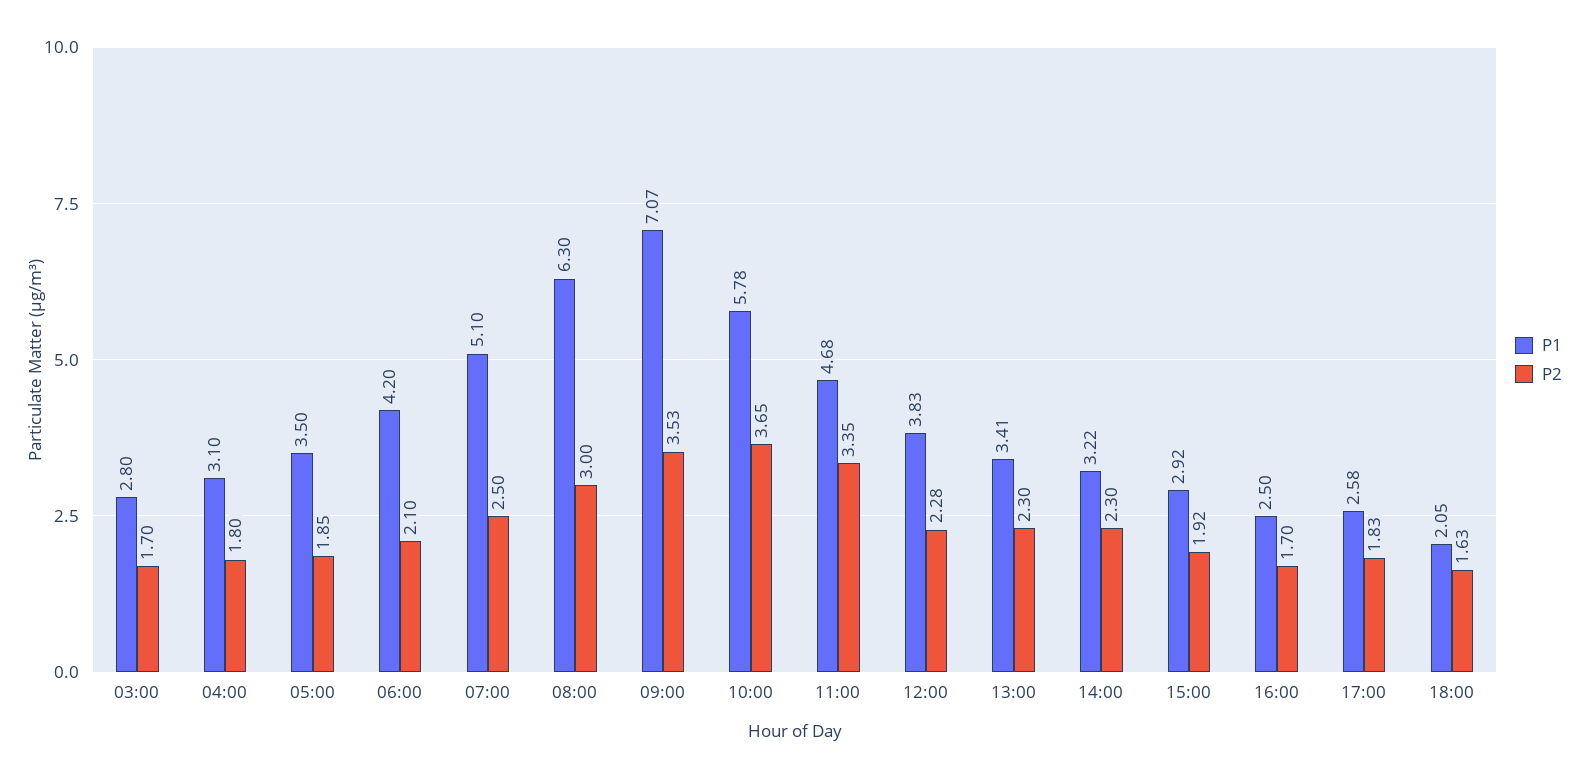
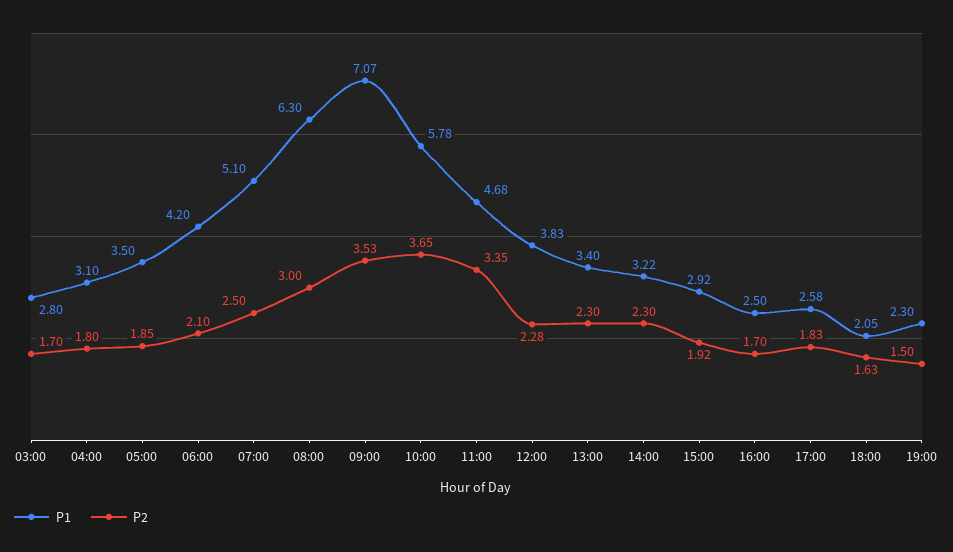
P1, 13:00: 3.41 -> 3.4
P1, 19:00: none -> 2.3
P2, 19:00: none -> 1.5

